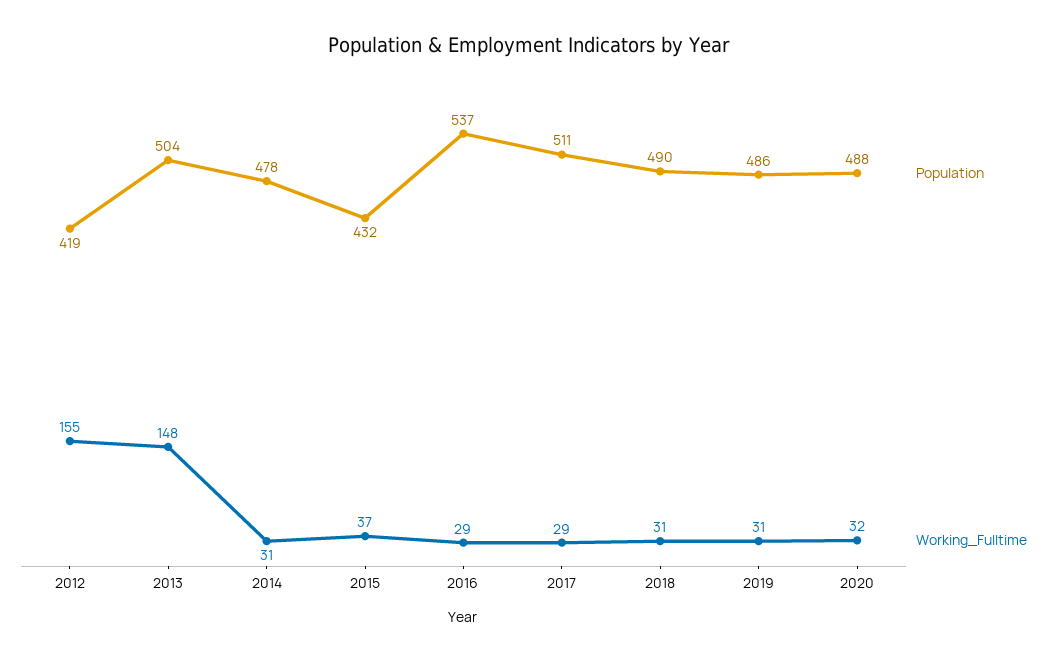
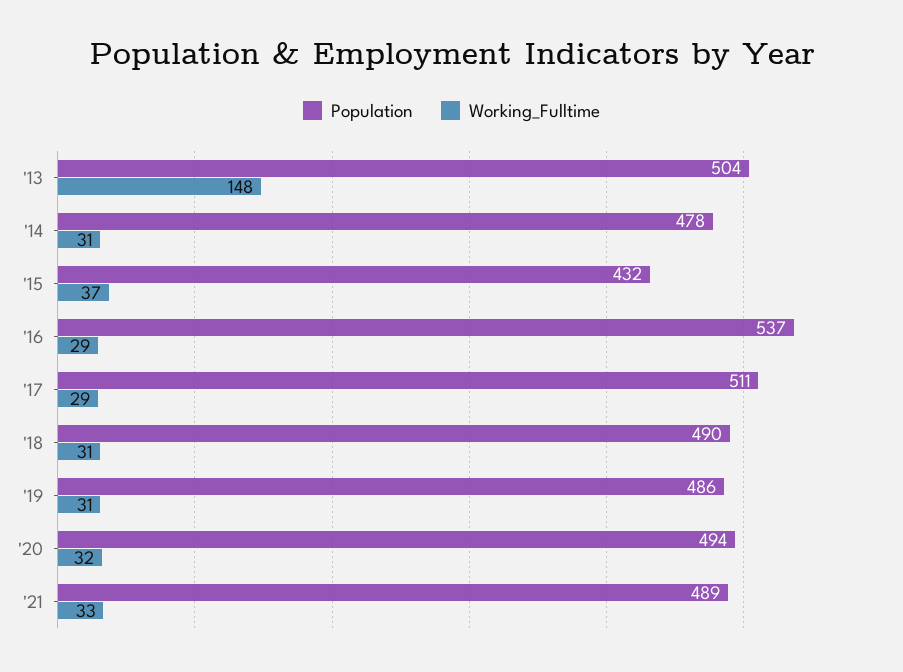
Population, 2012: 419 -> none
Working_Fulltime, 2012: 155 -> none
Population, 2020: 488 -> 494
Population, '21: none -> 489
Working_Fulltime, '21: none -> 33

